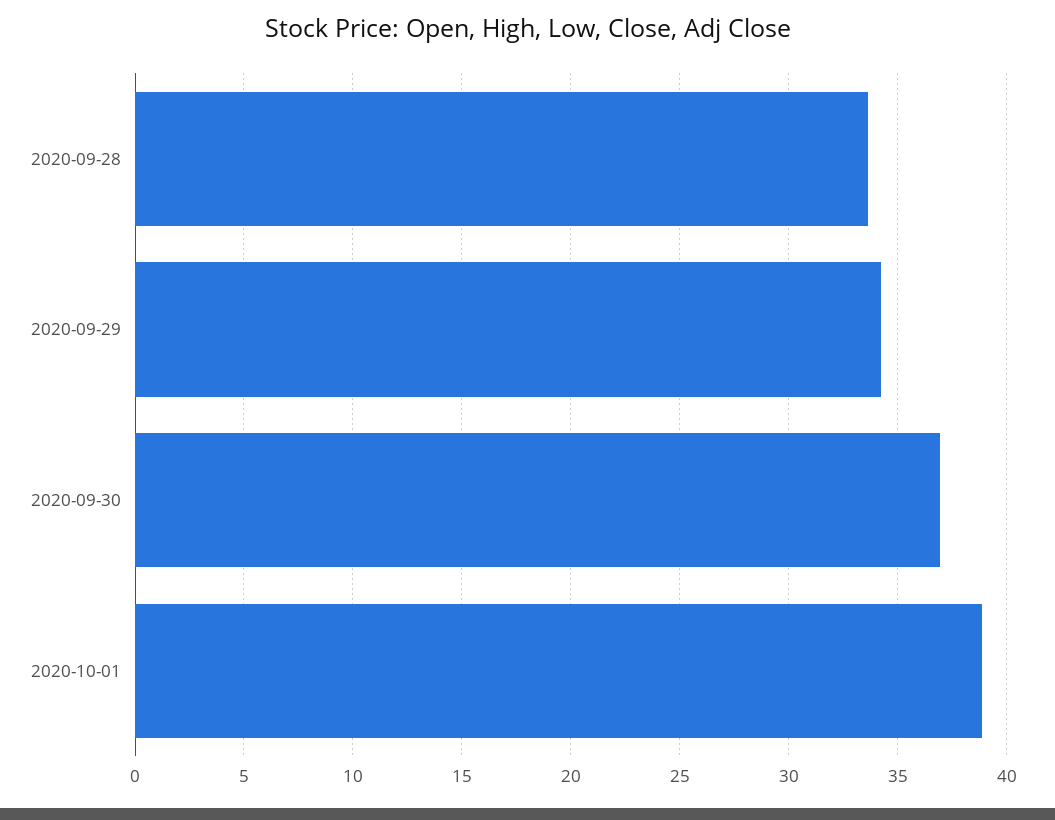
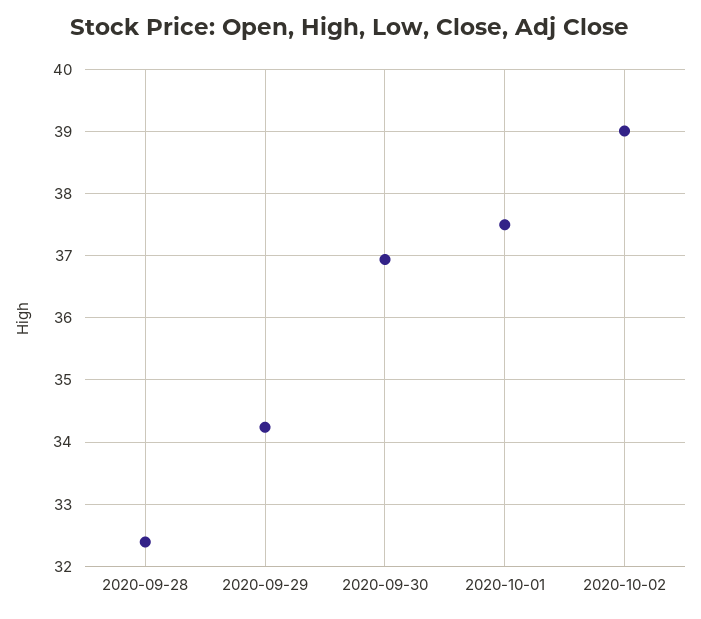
2020-09-28: 33.5 -> 32.4
2020-10-01: 39 -> 37.5
2020-10-02: none -> 39

